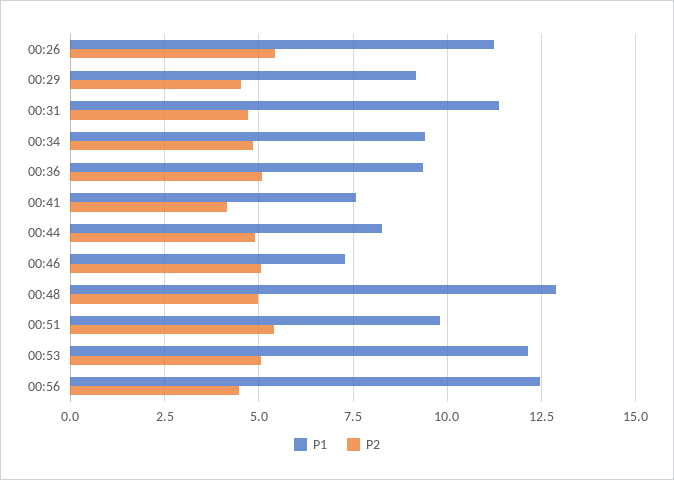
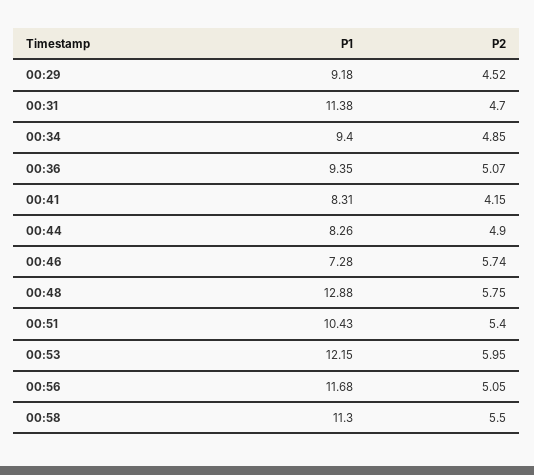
P1, 00:26: 11.25 -> none
P2, 00:26: 5.5 -> none
P1, 00:41: 7.5 -> 8.31
P2, 00:46: 5 -> 5.74
P2, 00:48: 5 -> 5.75
P1, 00:51: 9.75 -> 10.43
P2, 00:53: 5 -> 5.95
P1, 00:56: 12.5 -> 11.68
P2, 00:56: 4.5 -> 5.05
P1, 00:58: none -> 11.3
P2, 00:58: none -> 5.5

